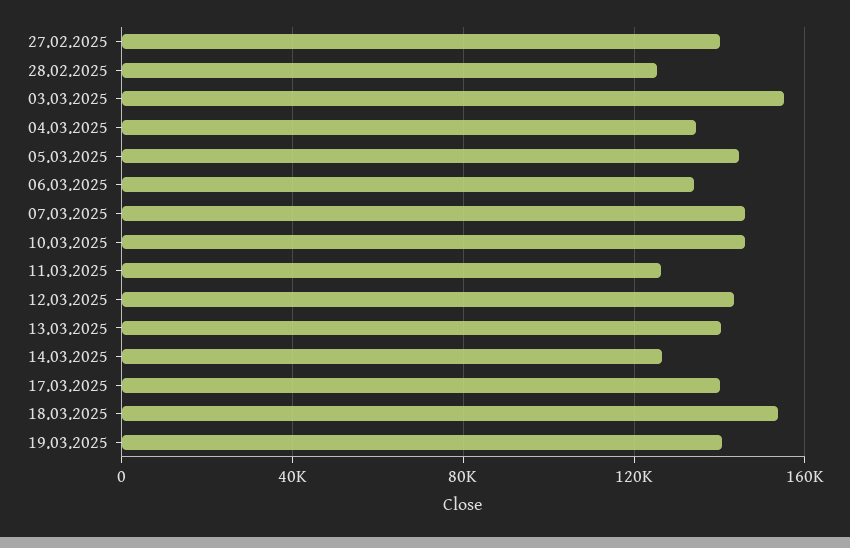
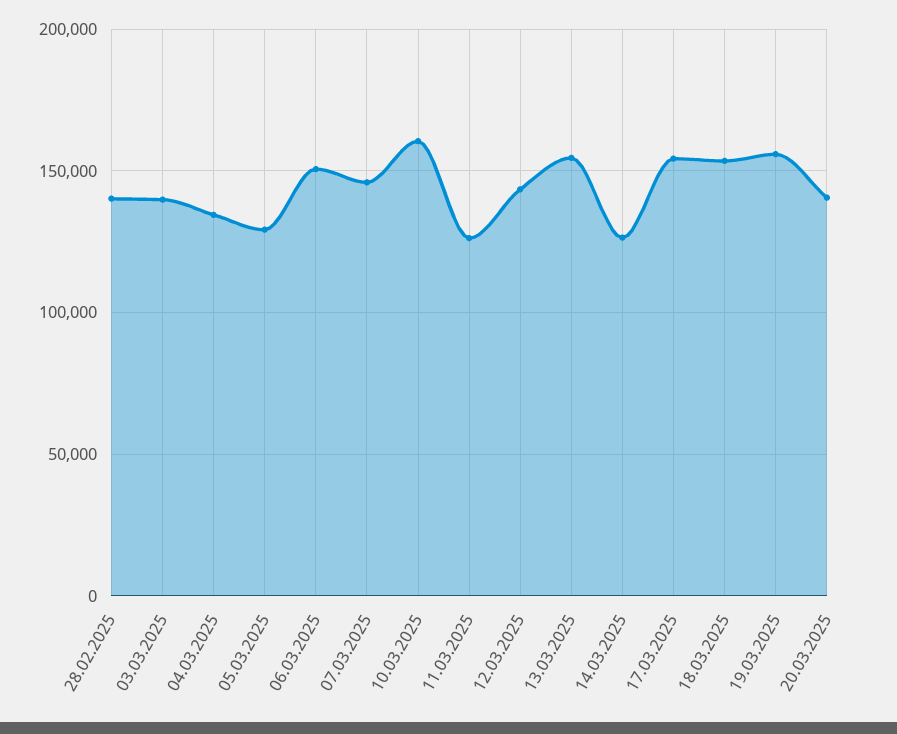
27.02.2025: 140000 -> none
28.02.2025: 125000 -> 140000
03.03.2025: 155000 -> 140000
05.03.2025: 145000 -> 130000
06.03.2025: 135000 -> 150000
10.03.2025: 145000 -> 160000
13.03.2025: 140000 -> 155000
17.03.2025: 140000 -> 155000
19.03.2025: 140000 -> 155000
20.03.2025: none -> 140000

